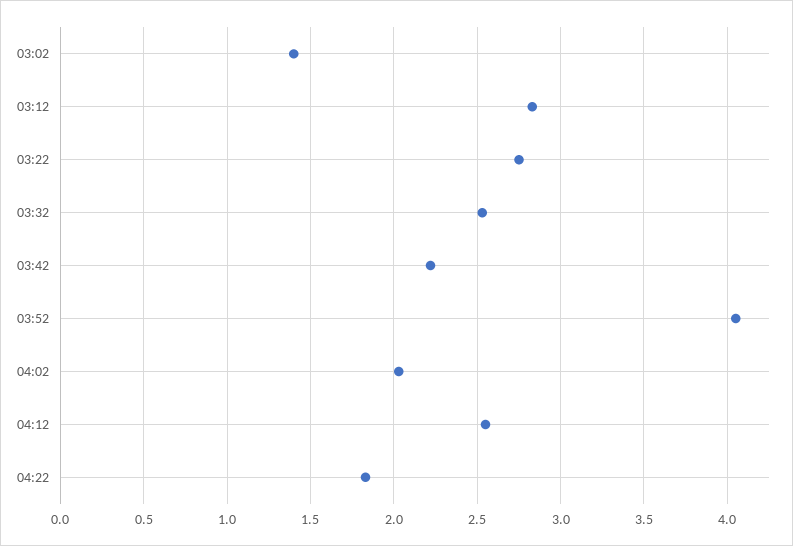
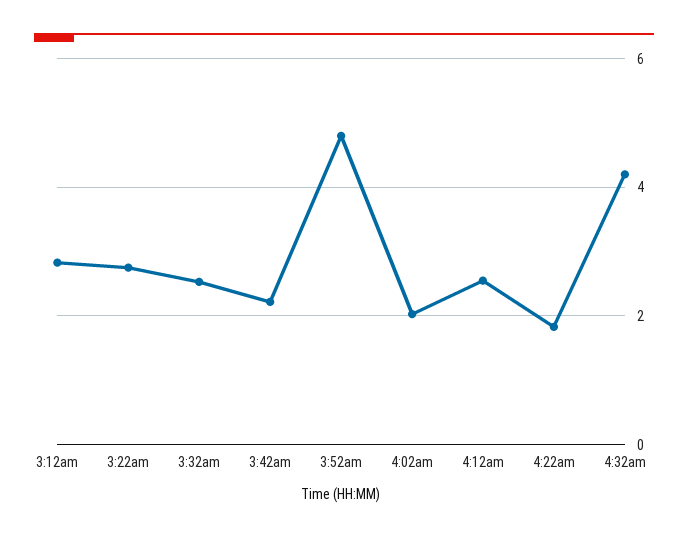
03:02: 1.4 -> none
03:52: 4.05 -> 4.8
4:32am: none -> 4.2

